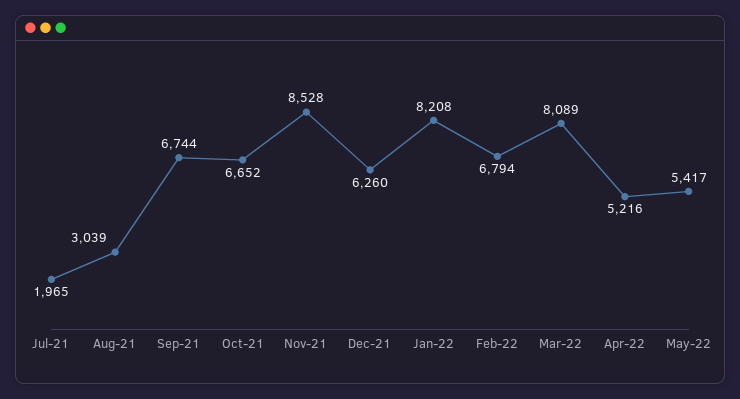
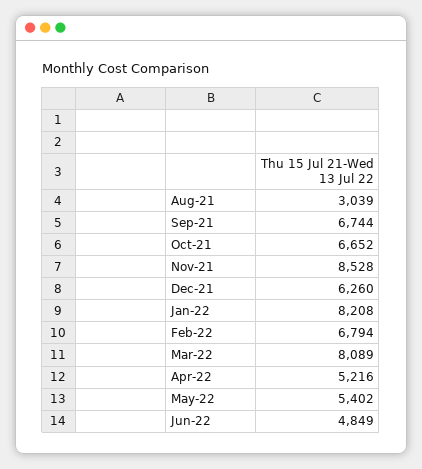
Jul-21: 1965 -> none
May-22: 5417 -> 5402
Jun-22: none -> 4849

